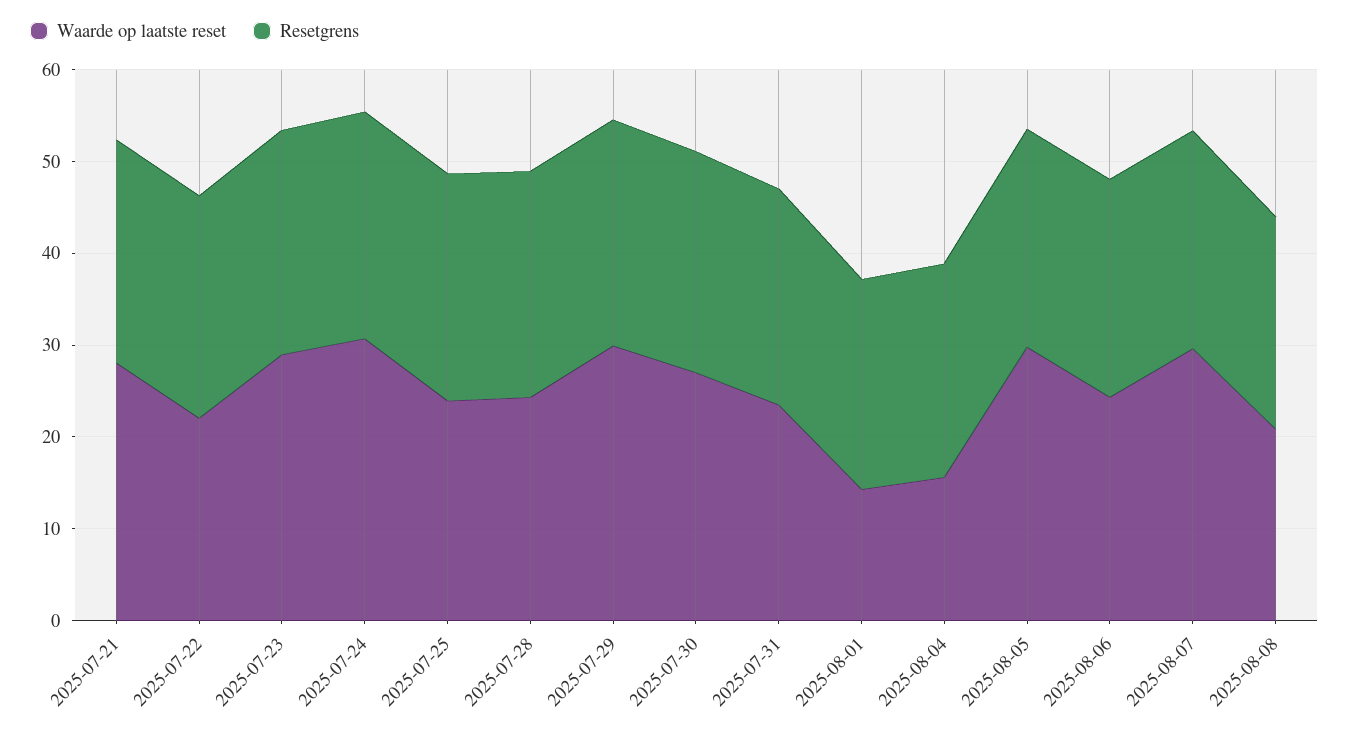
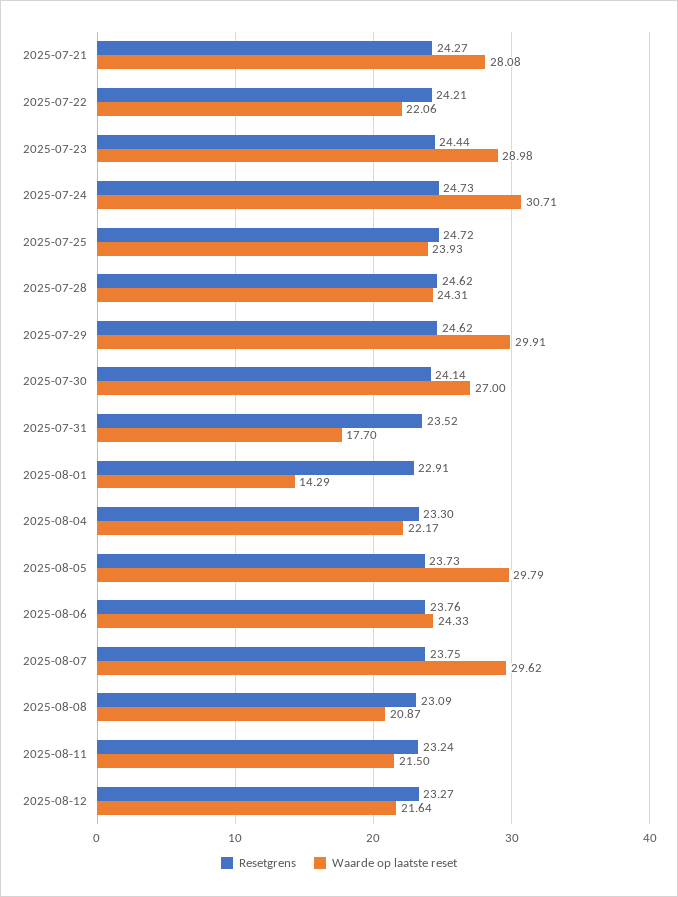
Waarde op laatste reset, 2025-07-31: 24 -> 17.7
Waarde op laatste reset, 2025-08-04: 16 -> 22.17
Resetgrens, 2025-08-11: none -> 23.24
Waarde op laatste reset, 2025-08-11: none -> 21.5
Resetgrens, 2025-08-12: none -> 23.27
Waarde op laatste reset, 2025-08-12: none -> 21.64

